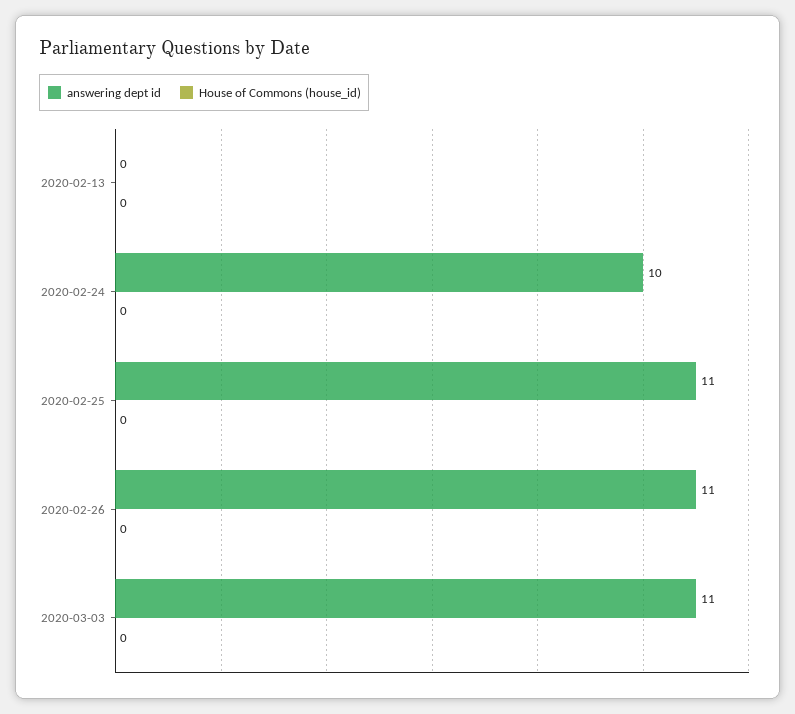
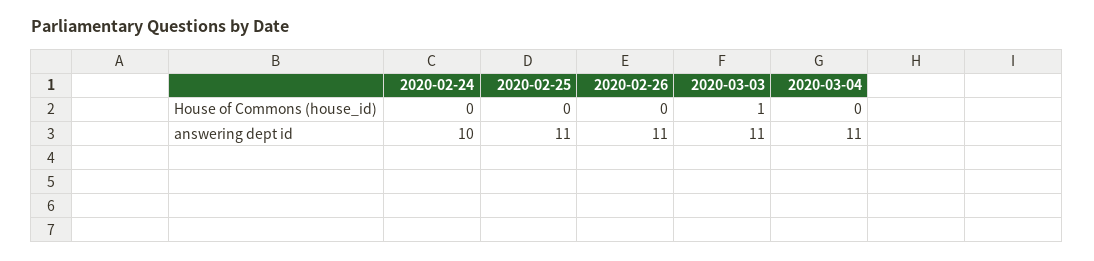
answering dept id, 2020-02-13: 0 -> none
House of Commons (house_id), 2020-02-13: 0 -> none
House of Commons (house_id), 2020-03-03: 0 -> 1
House of Commons (house_id), 2020-03-04: none -> 0
answering dept id, 2020-03-04: none -> 11

